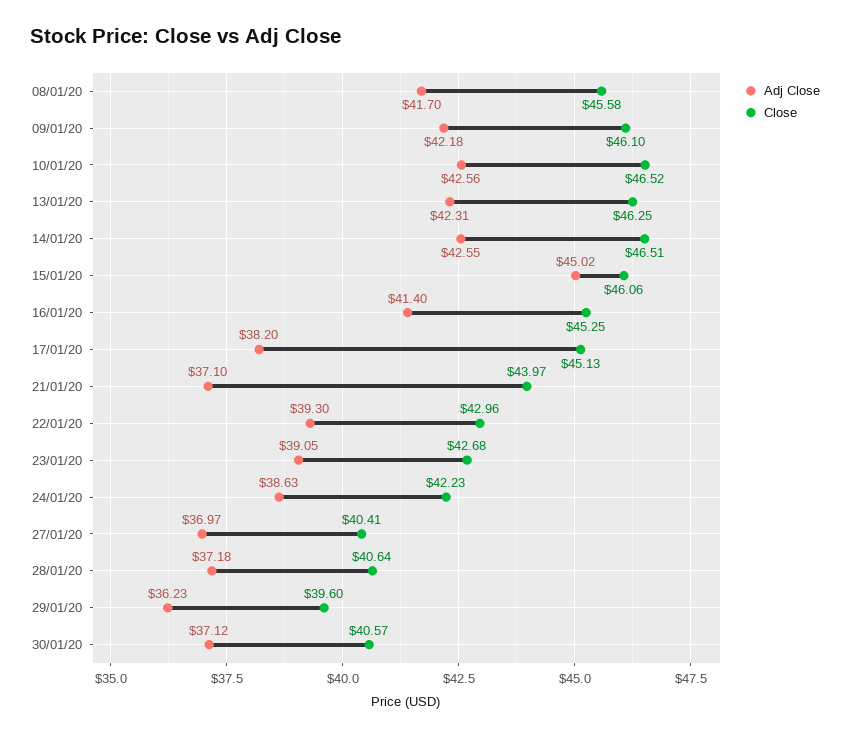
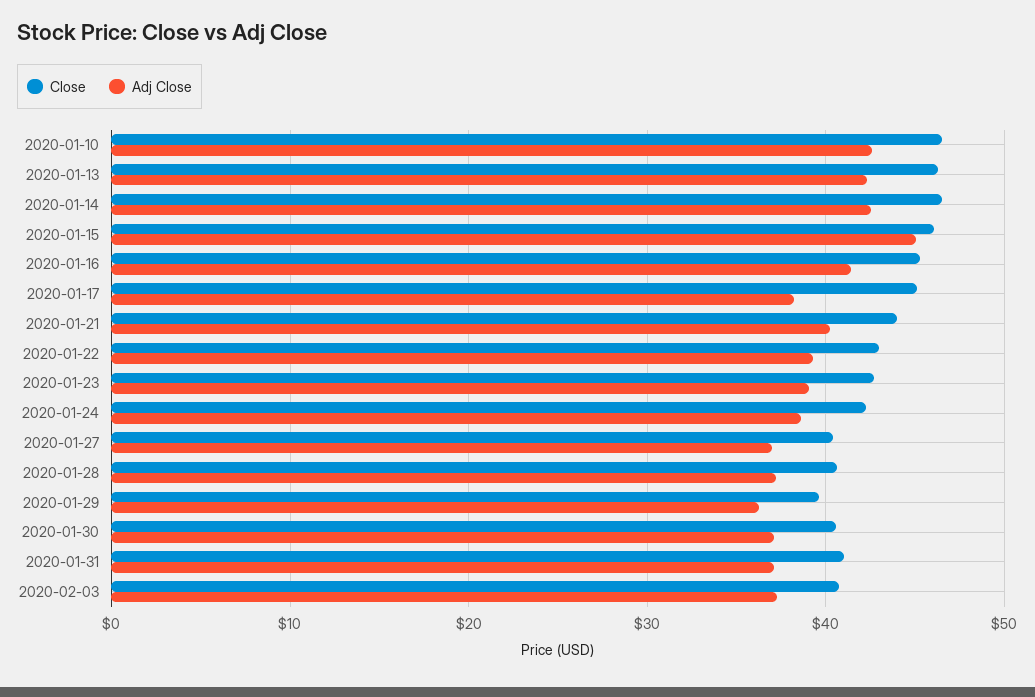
Adj Close, 08/01/20: 41.7 -> none
Close, 08/01/20: 45.58 -> none
Adj Close, 09/01/20: 42.18 -> none
Close, 09/01/20: 46.1 -> none
Adj Close, 21/01/20: 37.1 -> 40
Close, 2020-01-31: none -> 41
Adj Close, 2020-01-31: none -> 37
Close, 2020-02-03: none -> 41
Adj Close, 2020-02-03: none -> 37

